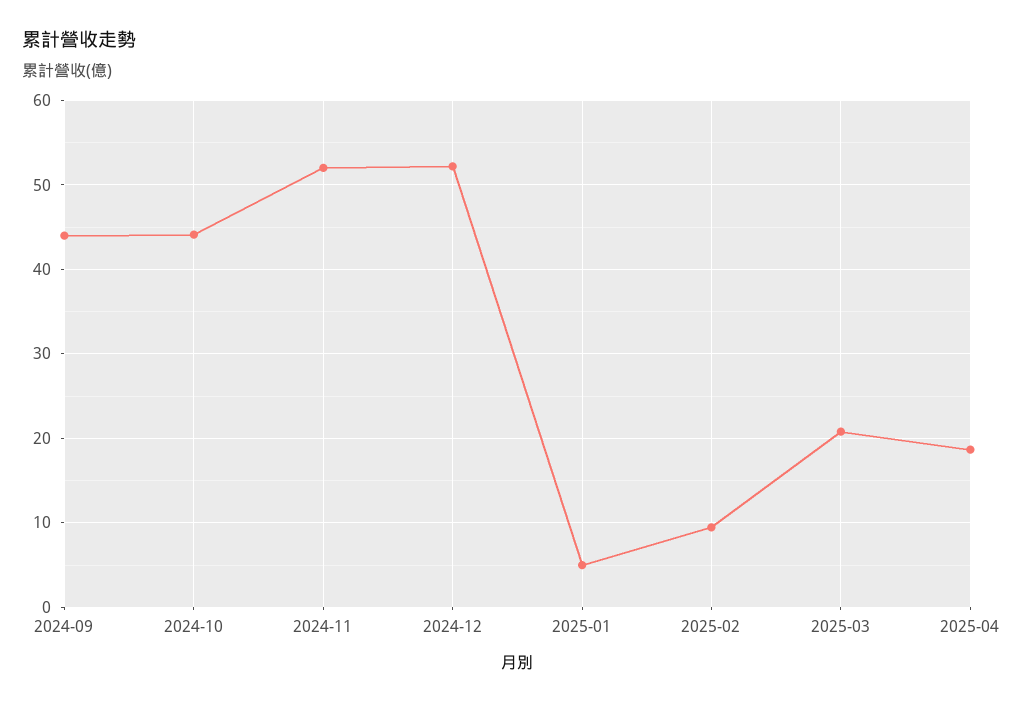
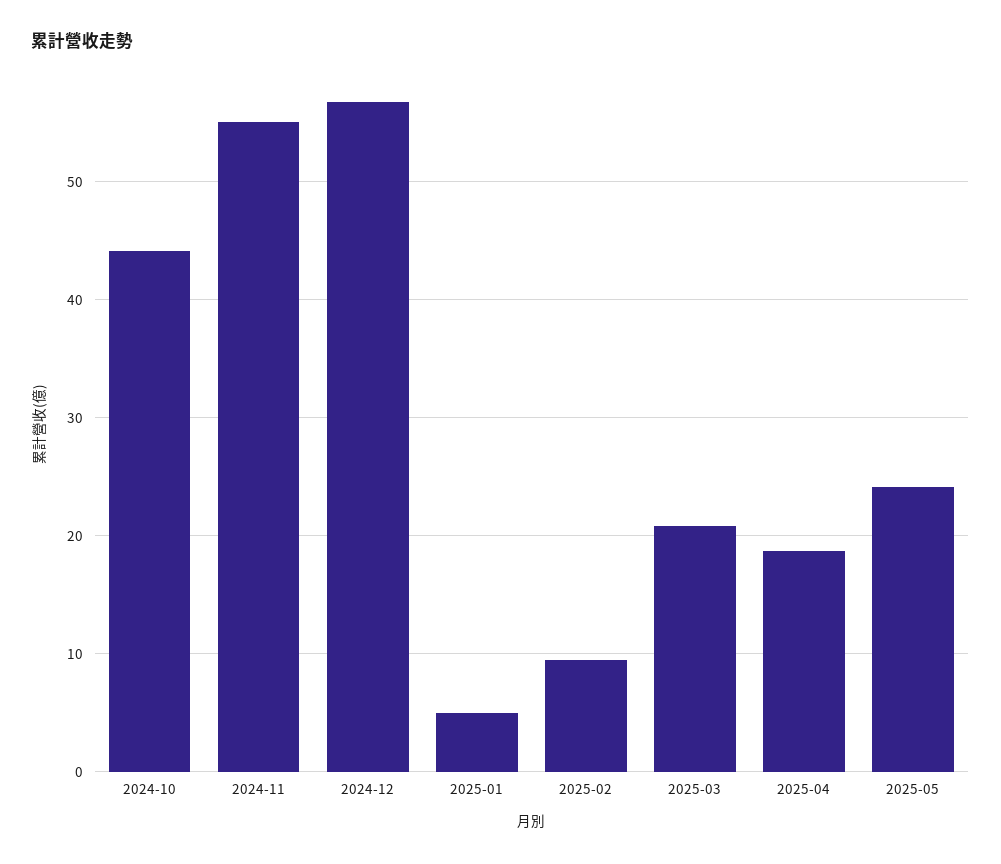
2024-09: 44 -> none
2024-11: 52 -> 55
2024-12: 52 -> 57
2025-05: none -> 24

